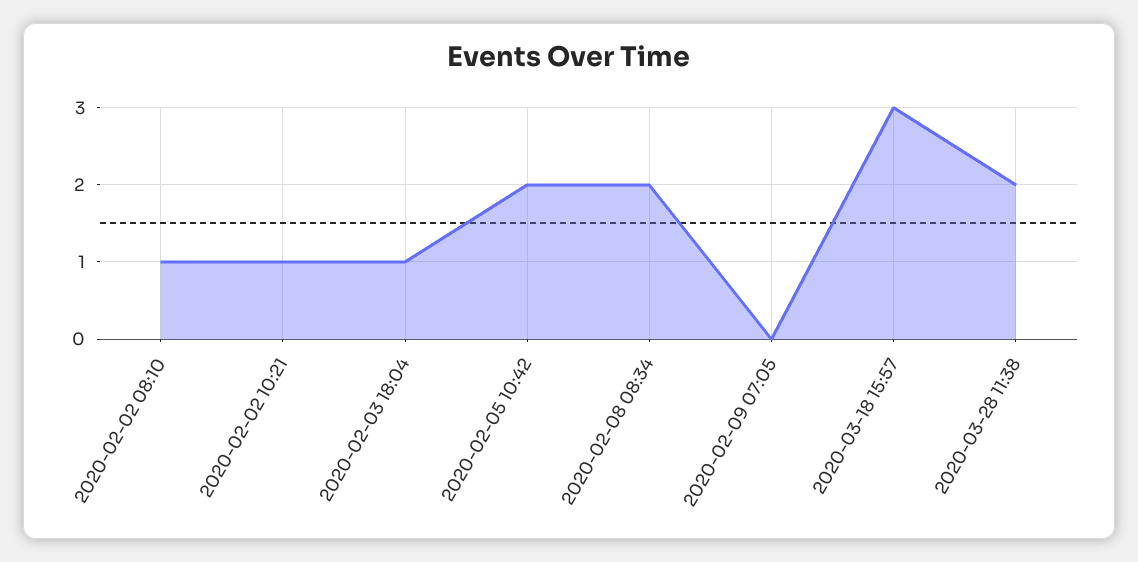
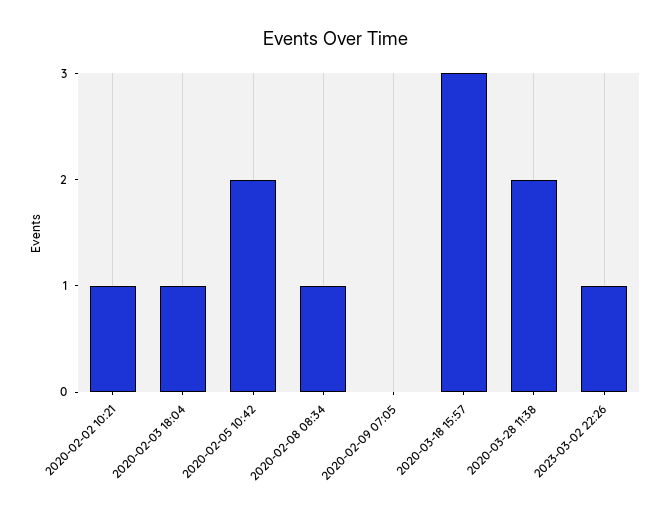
2020-02-02 08:10: 1 -> none
2020-02-08 08:34: 2 -> 1
2023-03-02 22:26: none -> 1

